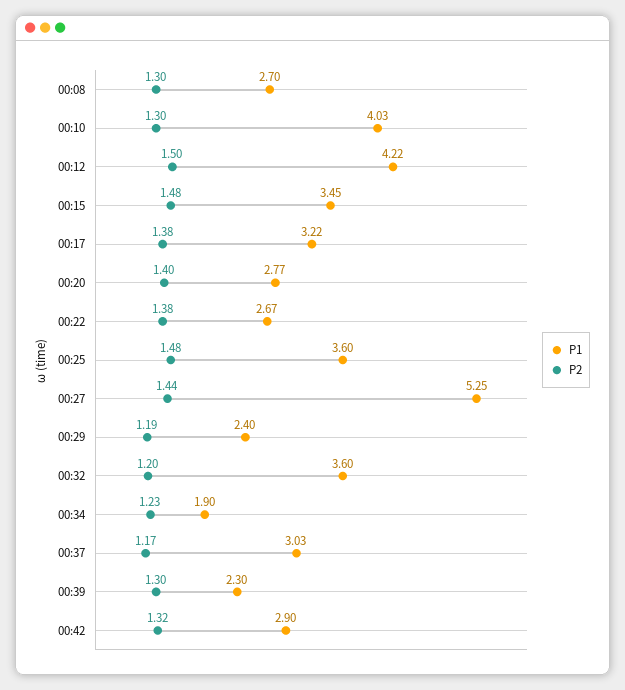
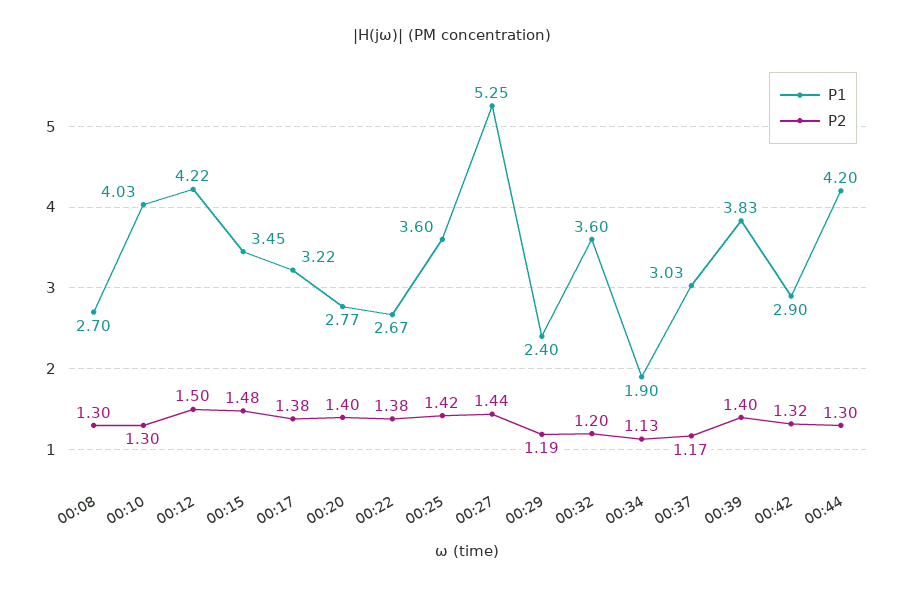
P2, 00:25: 1.48 -> 1.42
P2, 00:34: 1.23 -> 1.13
P1, 00:39: 2.3 -> 3.83
P2, 00:39: 1.3 -> 1.4
P1, 00:44: none -> 4.2
P2, 00:44: none -> 1.3

